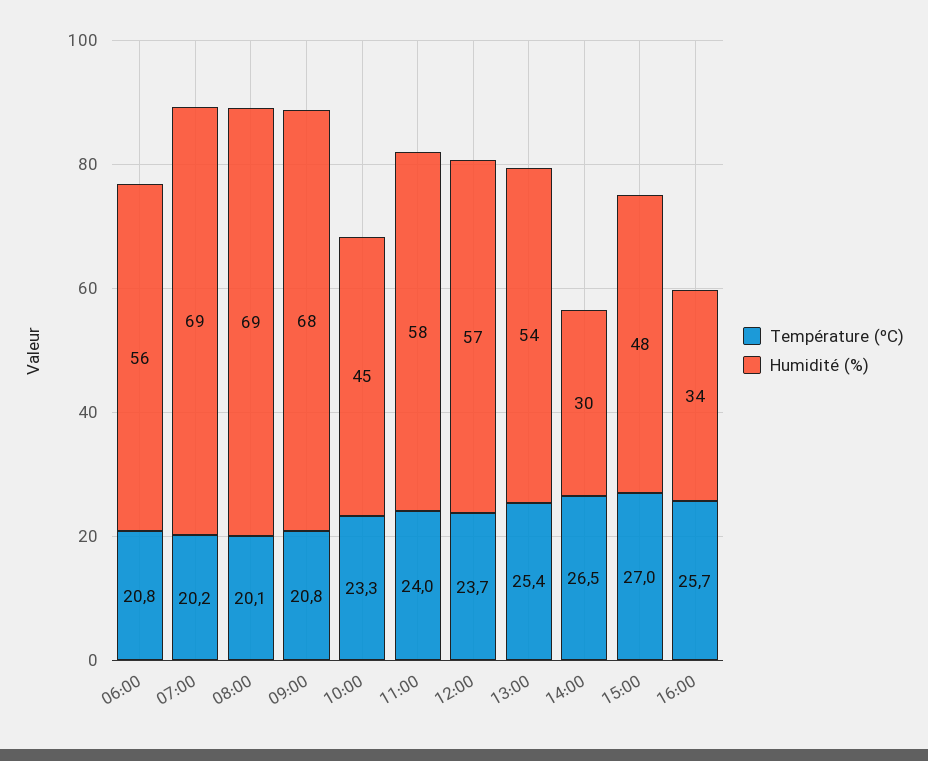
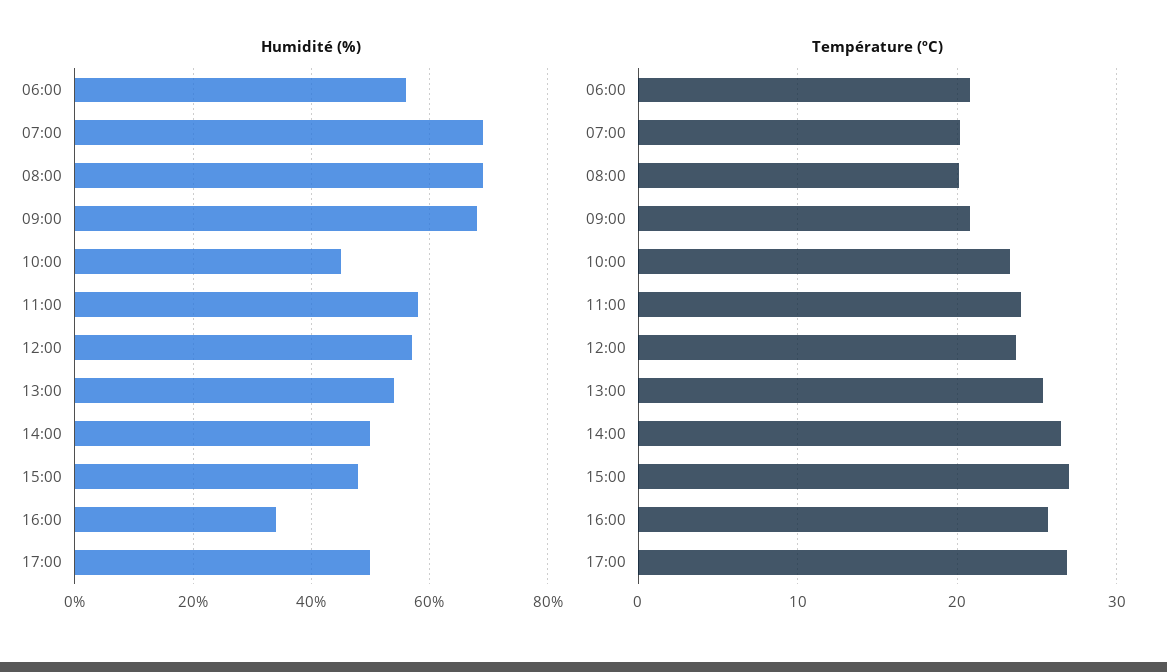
Humidité (%), 14:00: 30 -> 50
Humidité (%), 17:00: none -> 50
Température (ºC), 17:00: none -> 27

